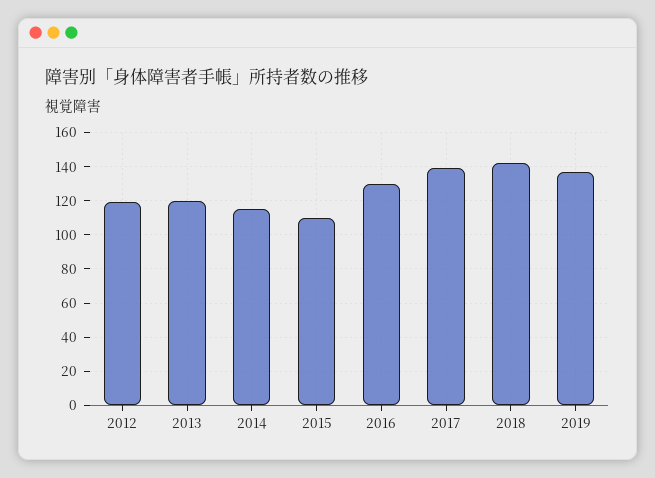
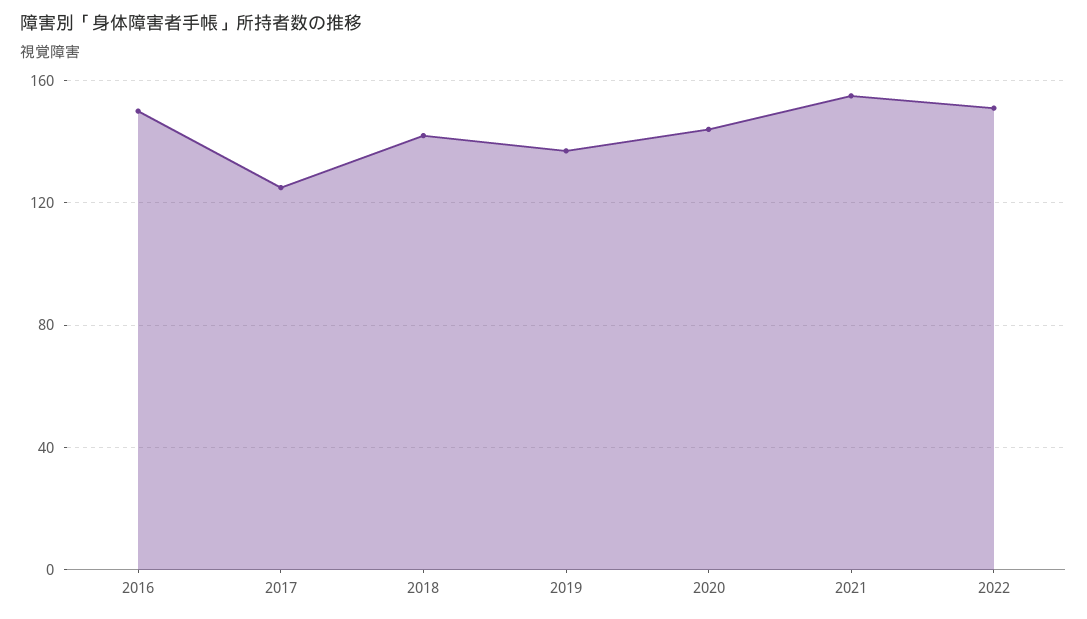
2012: 120 -> none
2013: 120 -> none
2014: 115 -> none
2015: 110 -> none
2016: 130 -> 150
2017: 140 -> 125
2020: none -> 145
2021: none -> 155
2022: none -> 150

